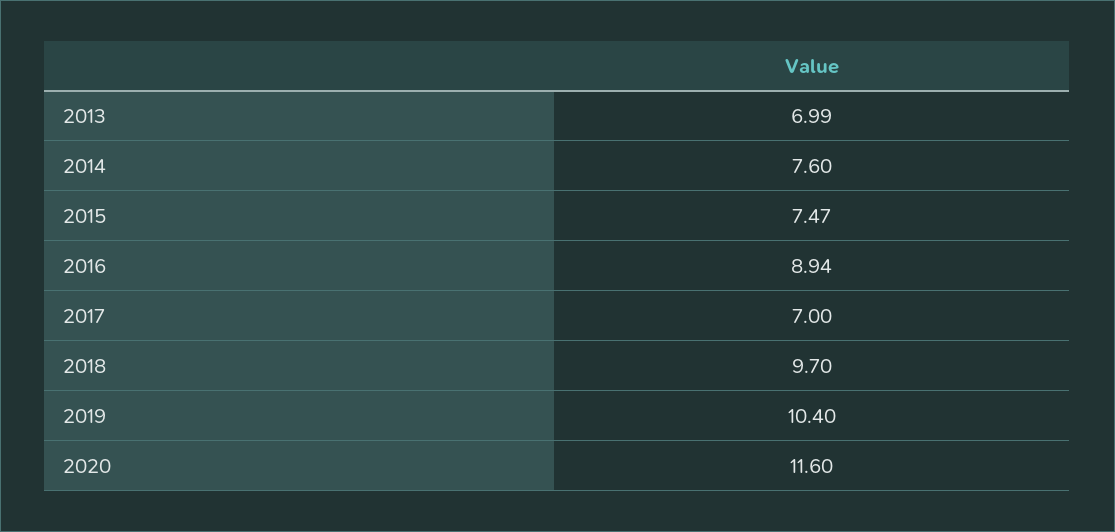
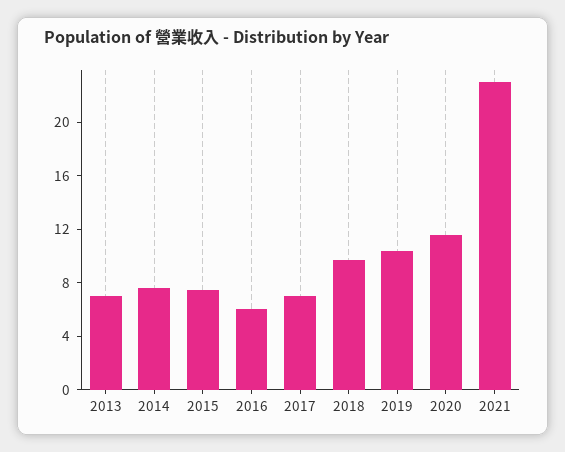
2016: 8.94 -> 6
2021: none -> 23

